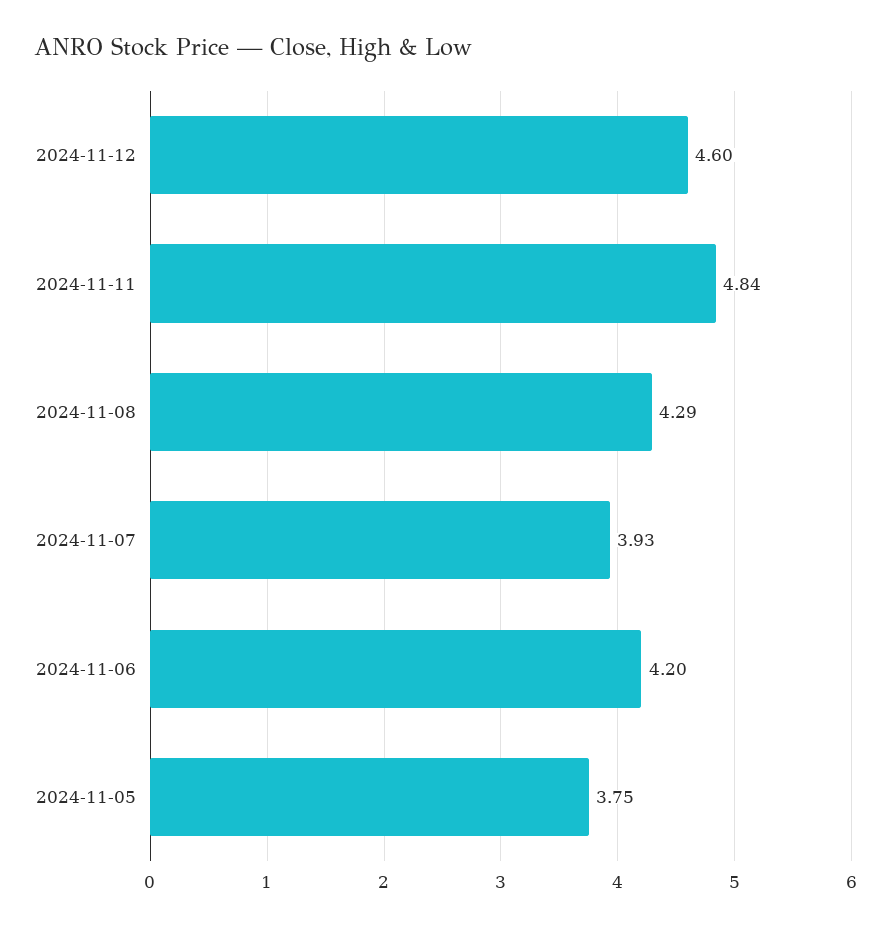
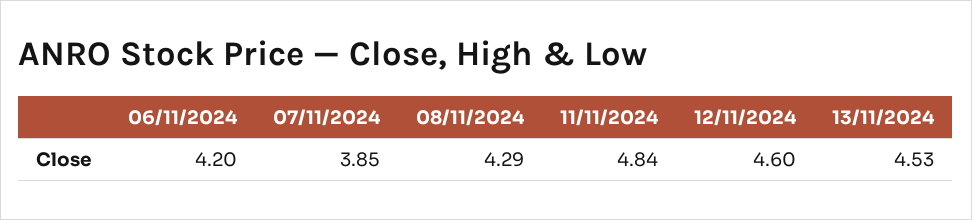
2024-11-07: 3.93 -> 3.85
2024-11-05: 3.75 -> none
13/11/2024: none -> 4.53

